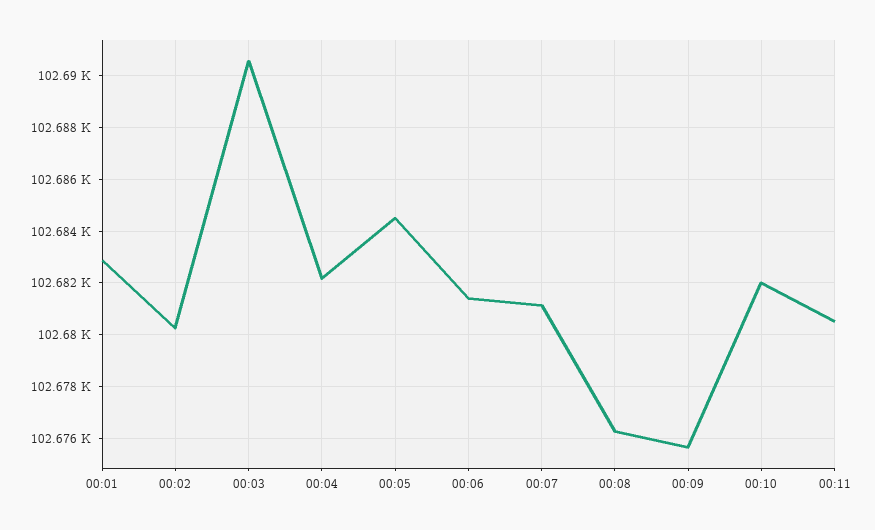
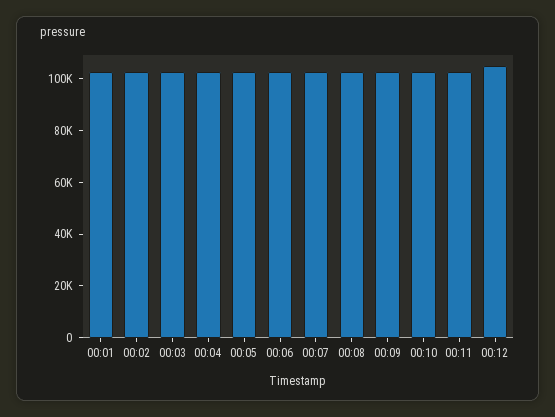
00:12: none -> 105000

